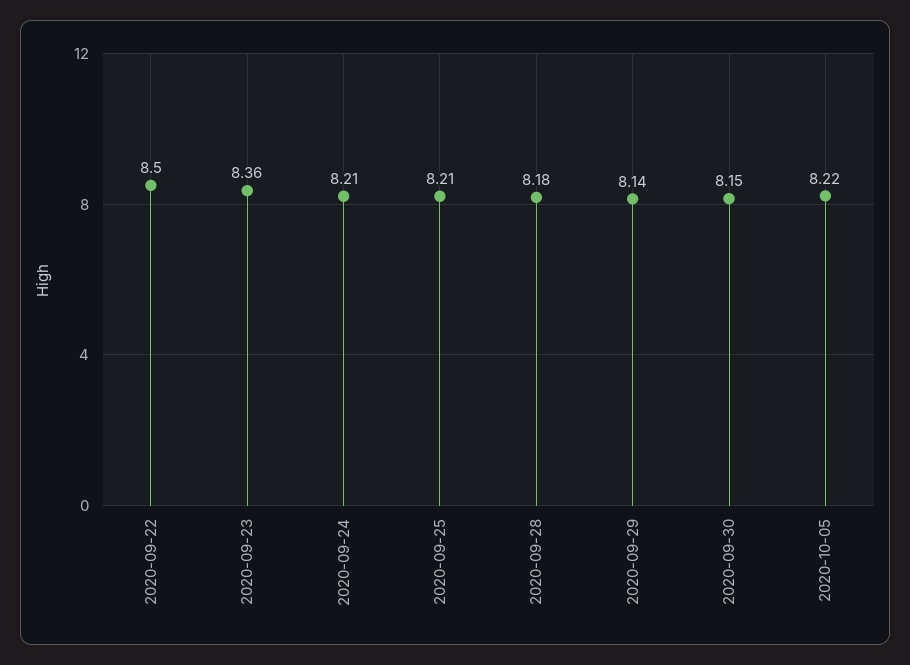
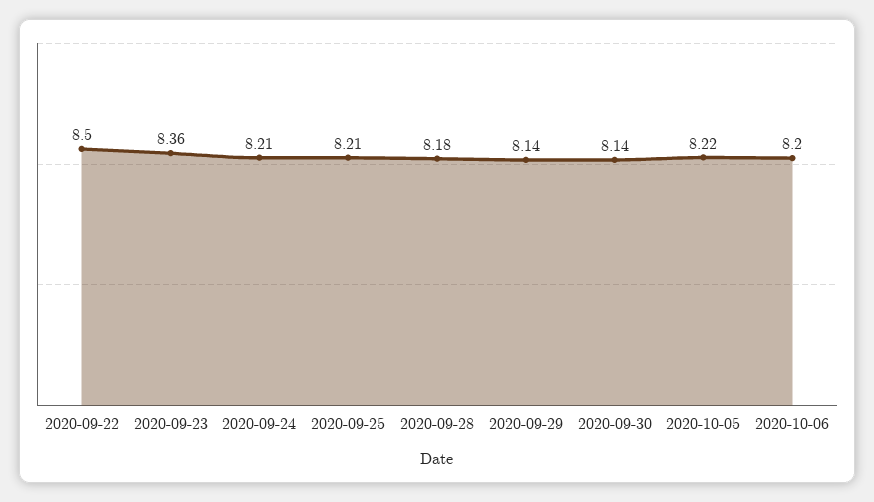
2020-09-30: 8.15 -> 8.14
2020-10-06: none -> 8.2

